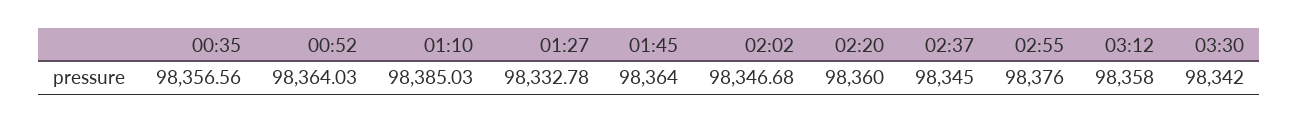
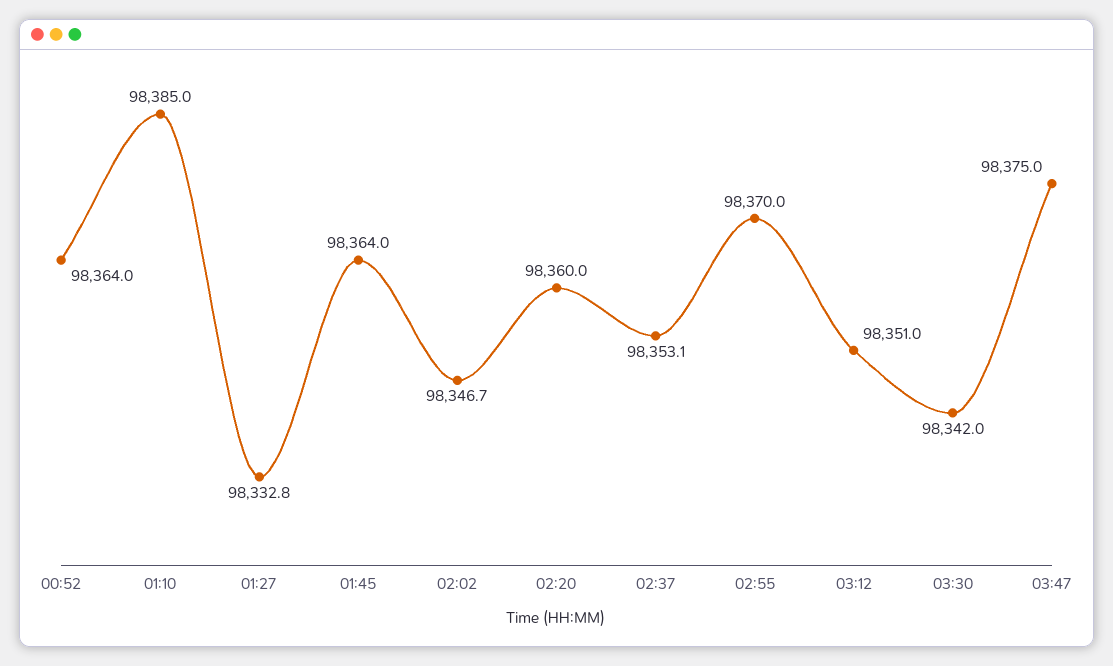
00:35: 98356.56 -> none
02:37: 98345 -> 98353.1
02:55: 98376 -> 98370
03:12: 98358 -> 98351
03:47: none -> 98375

